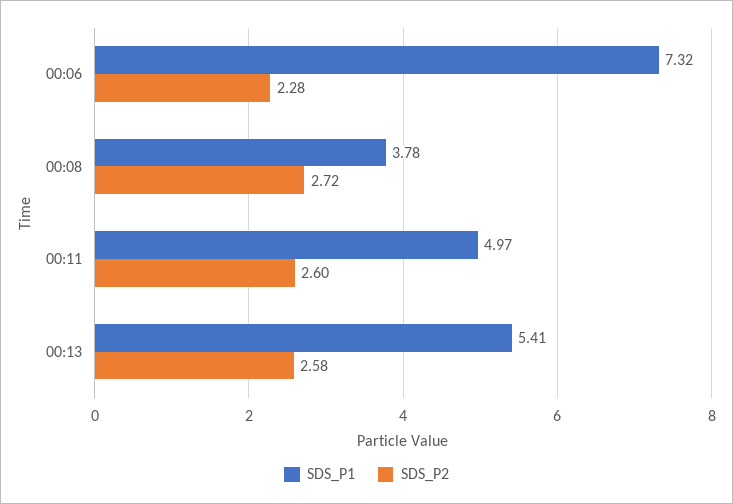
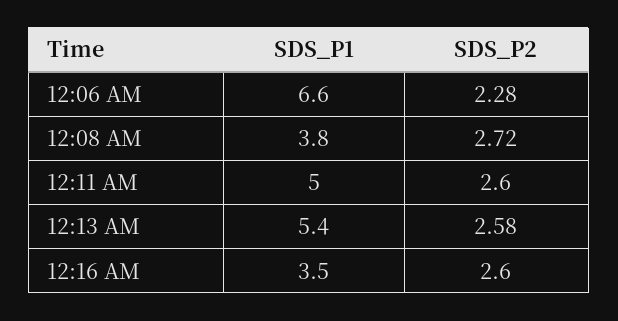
SDS_P1, 00:06: 7.32 -> 6.6
SDS_P1, 12:16 AM: none -> 3.5
SDS_P2, 12:16 AM: none -> 2.6

